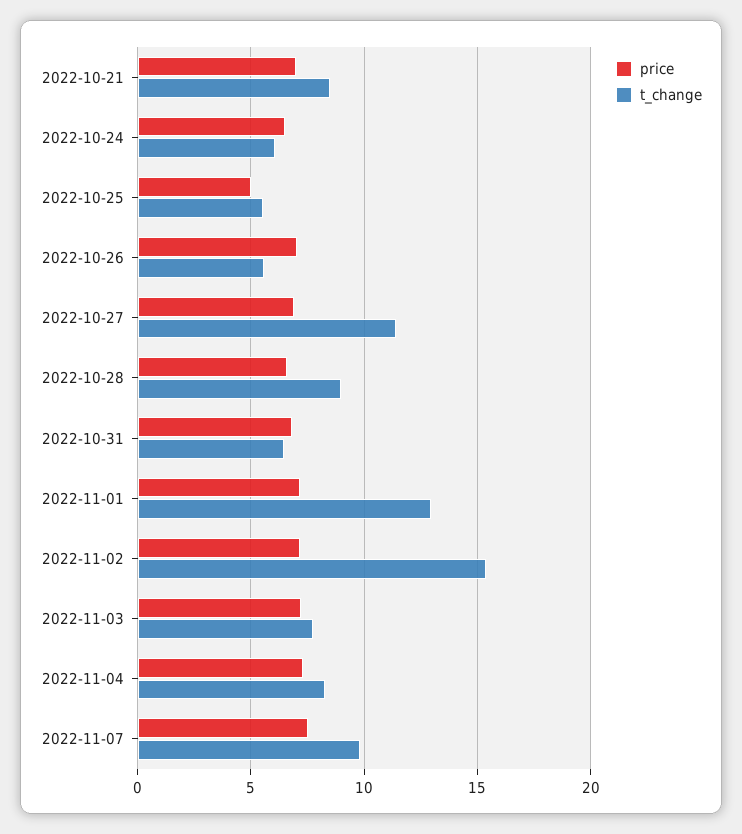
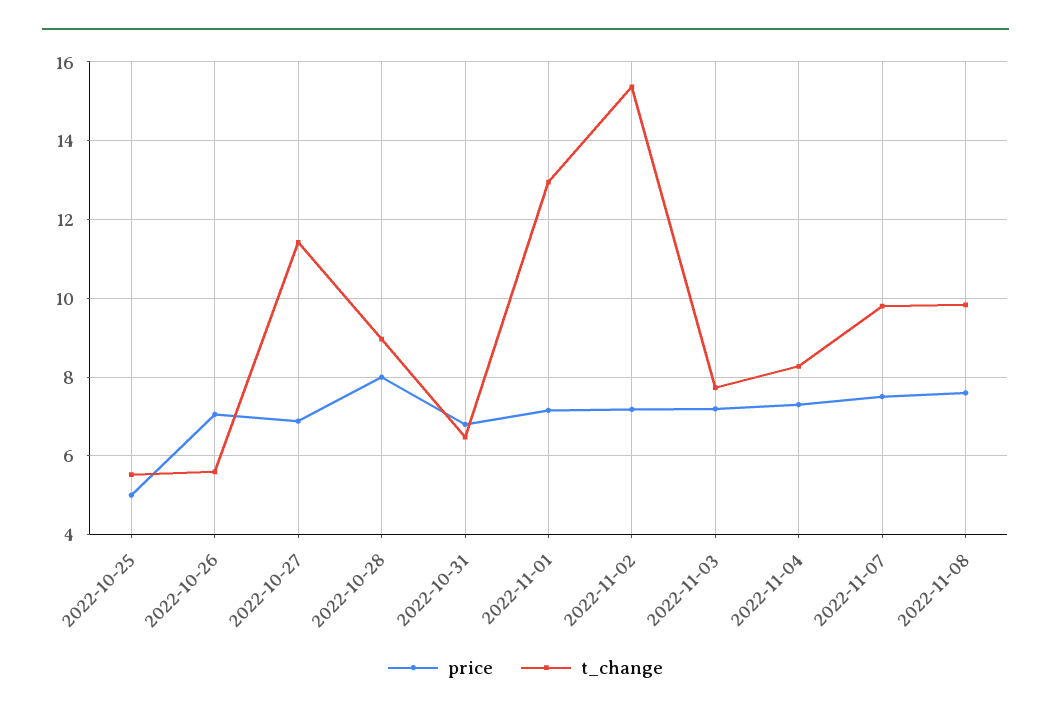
price, 2022-10-21: 7 -> none
t_change, 2022-10-21: 8.5 -> none
price, 2022-10-24: 6.5 -> none
t_change, 2022-10-24: 6 -> none
price, 2022-10-28: 6.5 -> 8
price, 2022-11-08: none -> 7.6
t_change, 2022-11-08: none -> 9.8

